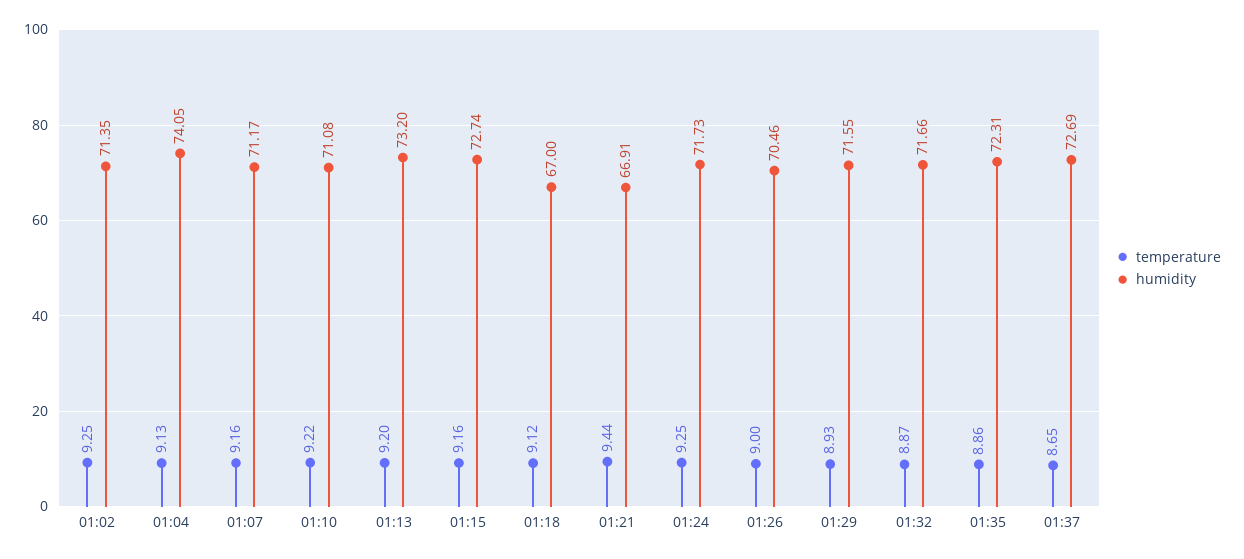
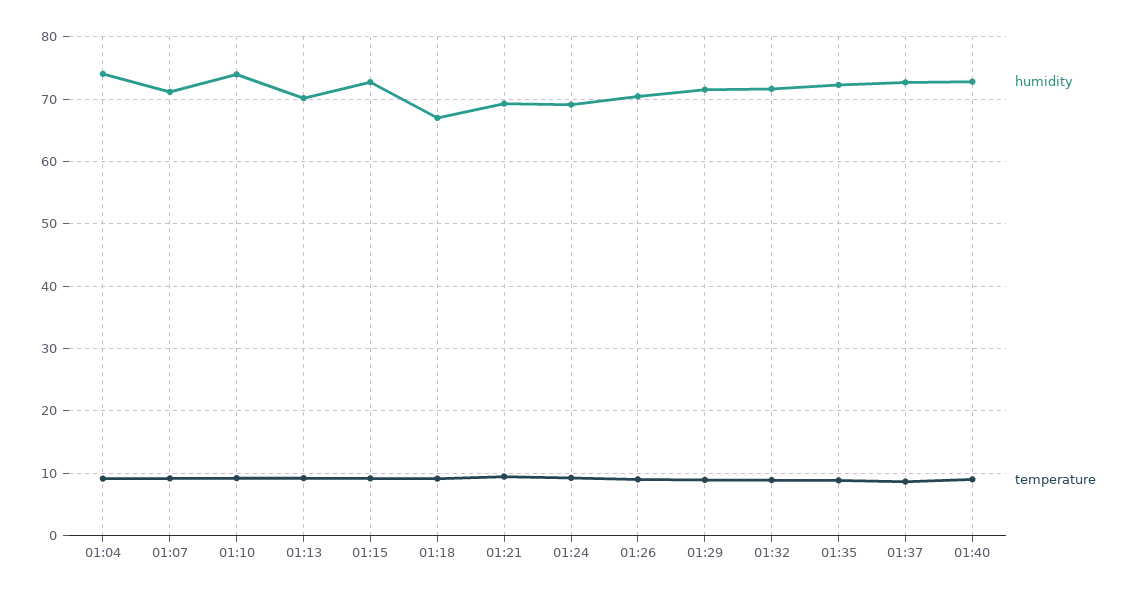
temperature, 01:02: 9.25 -> none
humidity, 01:02: 71.35 -> none
humidity, 01:10: 71.08 -> 74
humidity, 01:13: 73.2 -> 70
humidity, 01:21: 66.91 -> 69
humidity, 01:24: 71.73 -> 69
humidity, 01:40: none -> 73
temperature, 01:40: none -> 9

